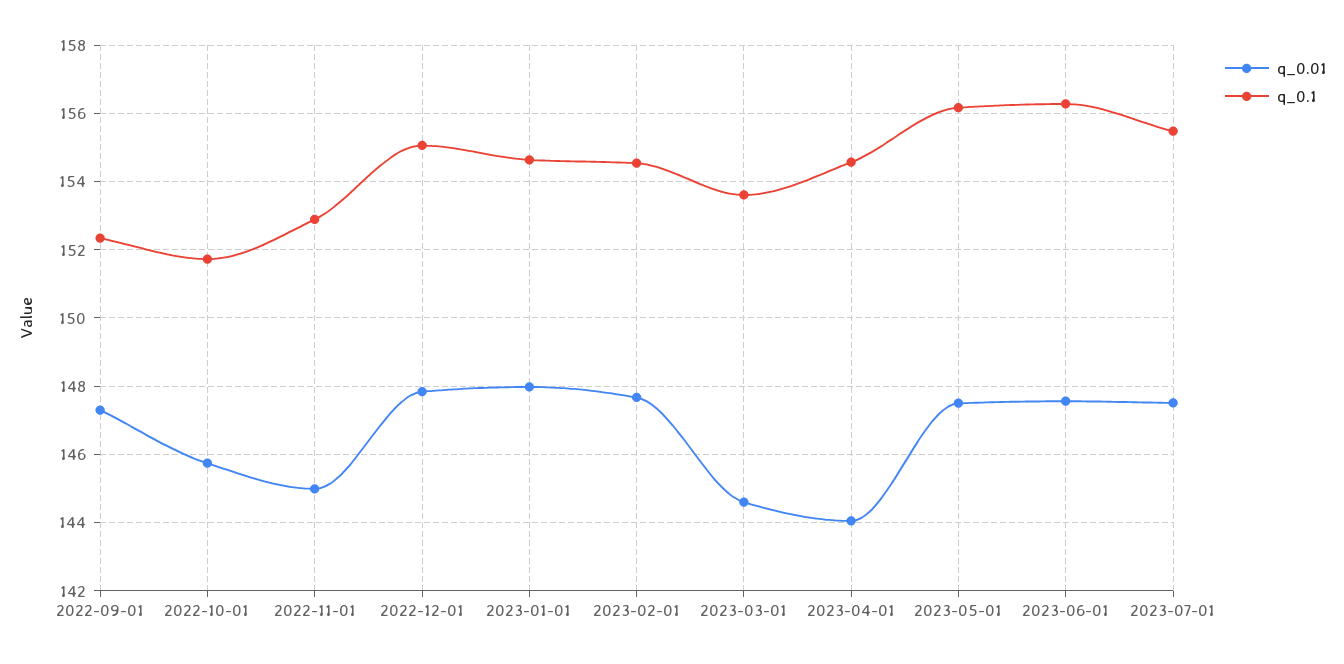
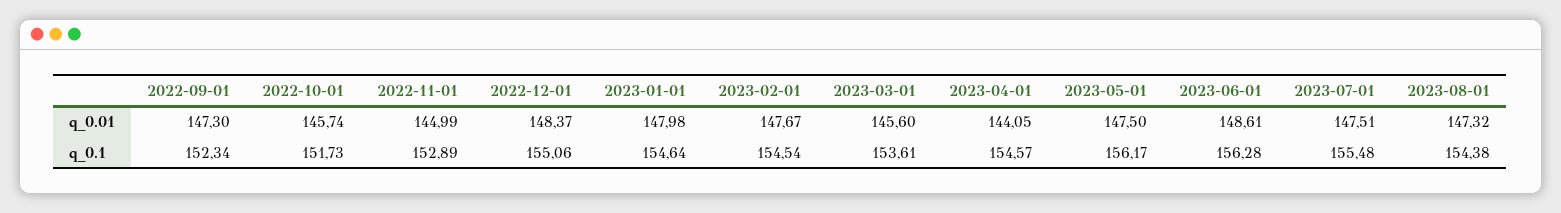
q_0.01, 2022-12-01: 147.8 -> 148.37
q_0.01, 2023-03-01: 144.6 -> 145.6
q_0.01, 2023-06-01: 147.6 -> 148.61
q_0.01, 2023-08-01: none -> 147.32
q_0.1, 2023-08-01: none -> 154.38

